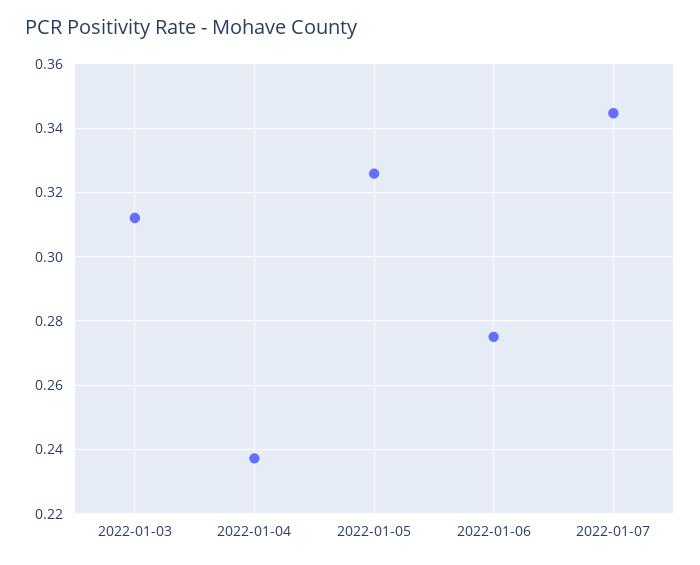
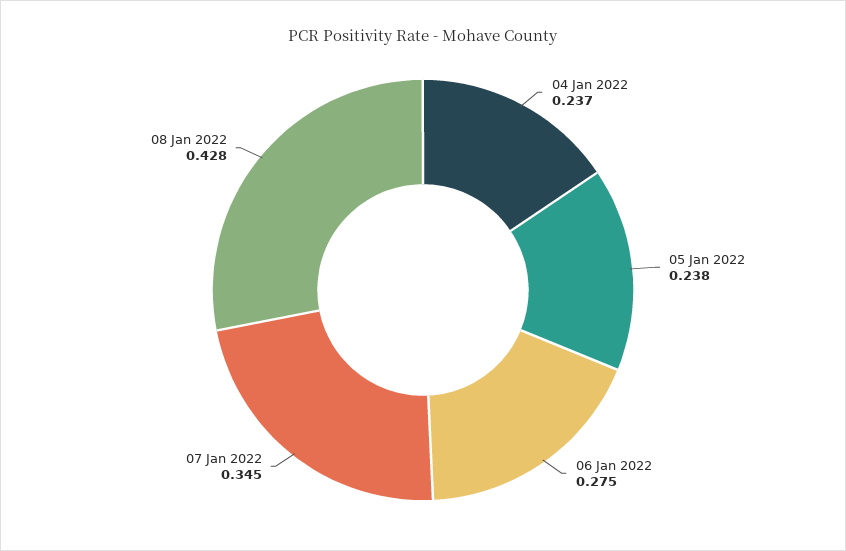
2022-01-03: 0.312 -> none
2022-01-05: 0.326 -> 0.238
08 Jan 2022: none -> 0.428

